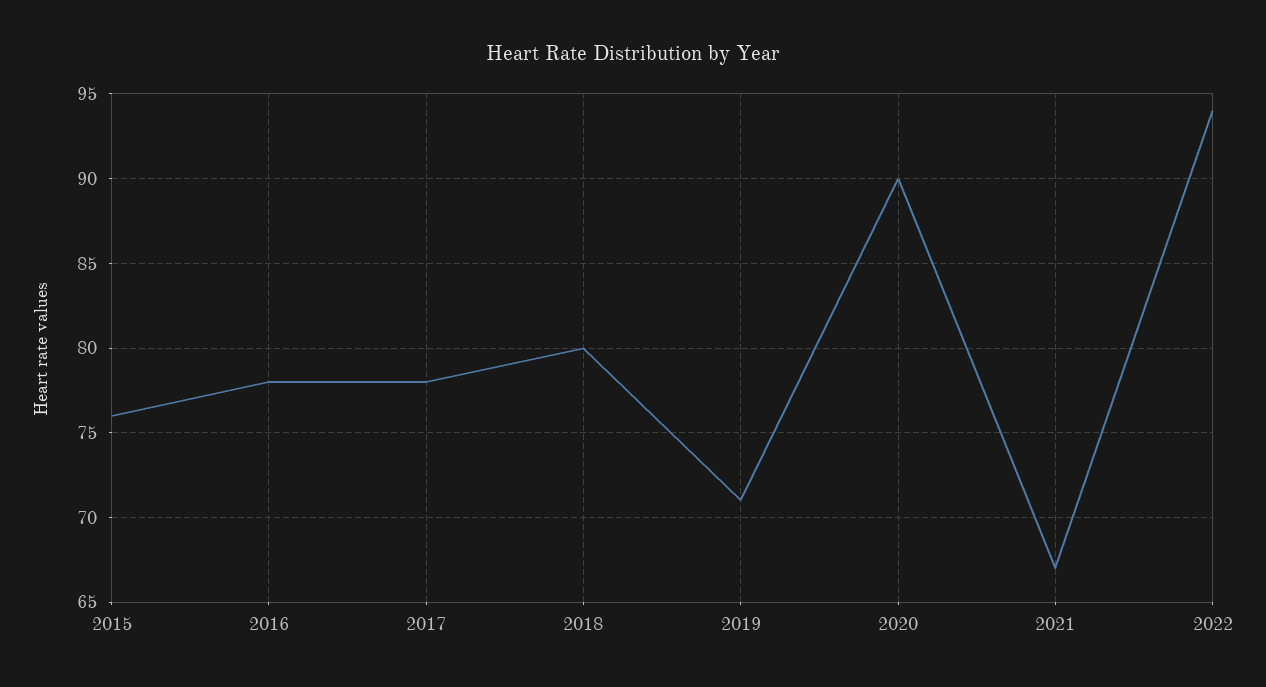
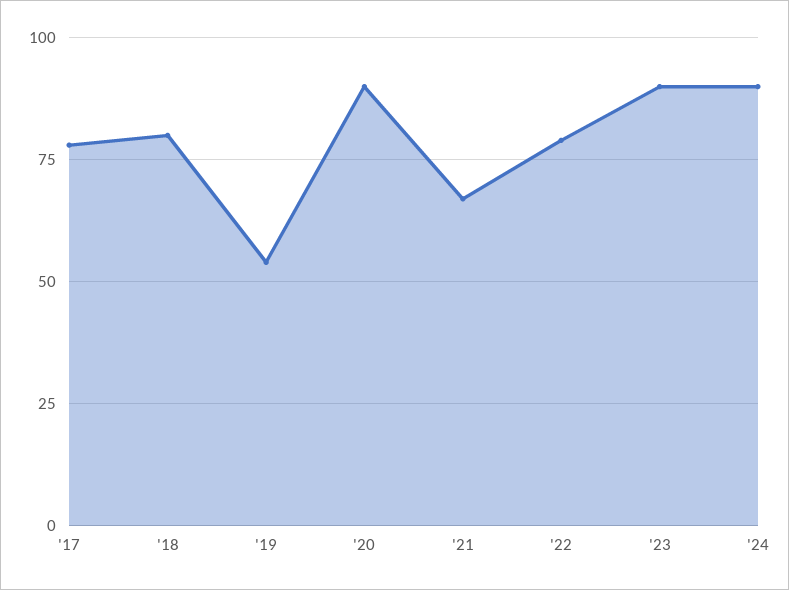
2015: 76 -> none
2016: 78 -> none
2019: 71 -> 55
2022: 94 -> 80
'23: none -> 90
'24: none -> 90

